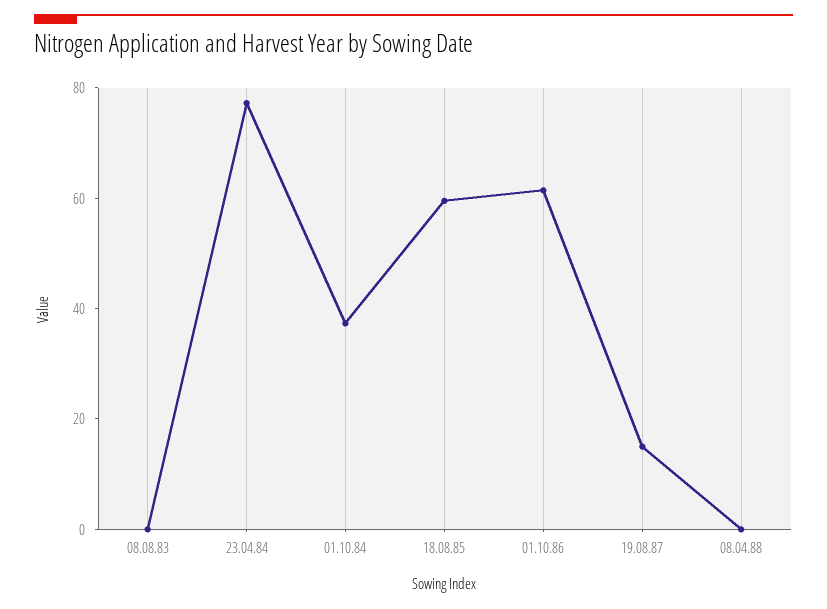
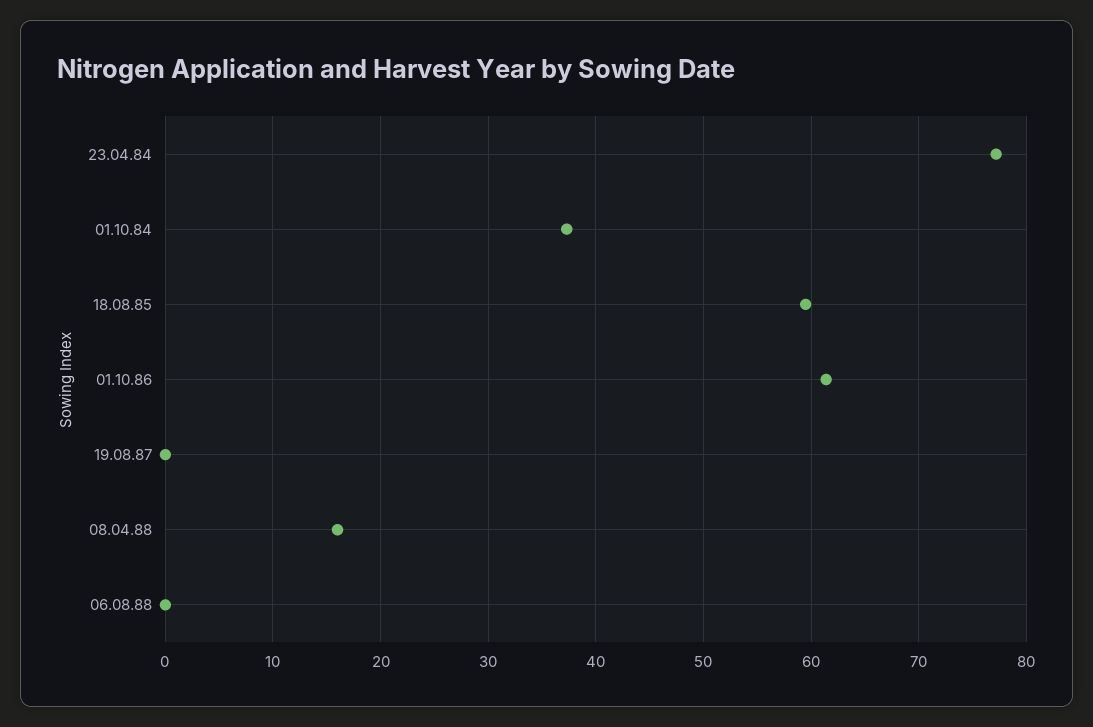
08.08.83: 0 -> none
19.08.87: 15 -> 0
08.04.88: 0 -> 16
06.08.88: none -> 0

